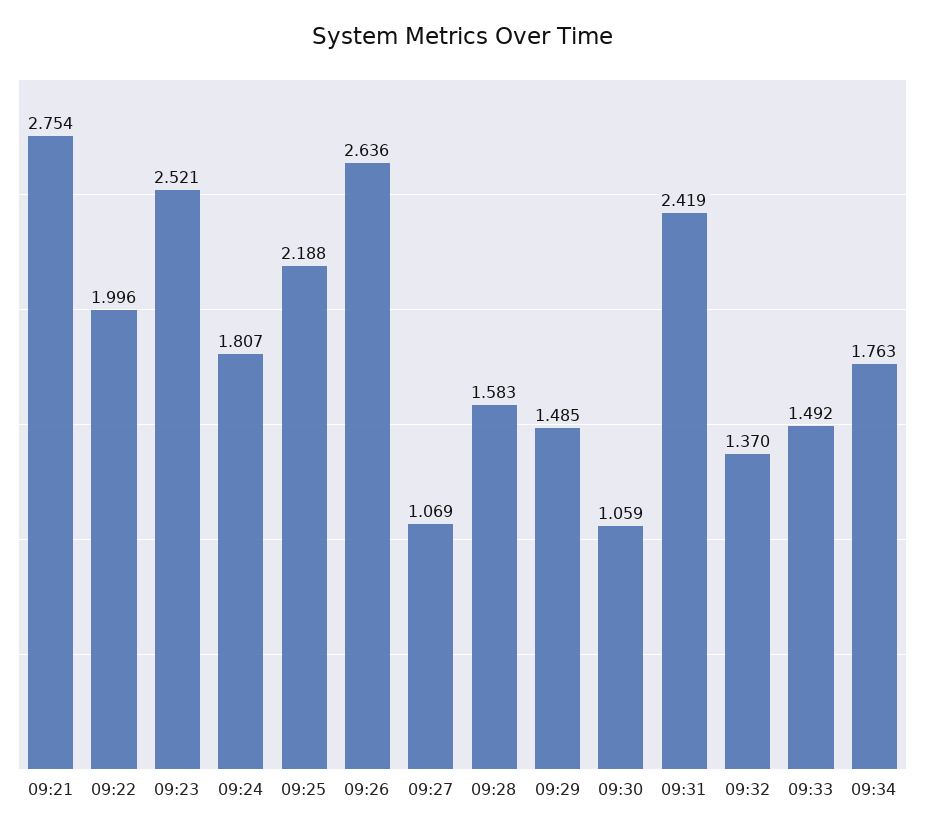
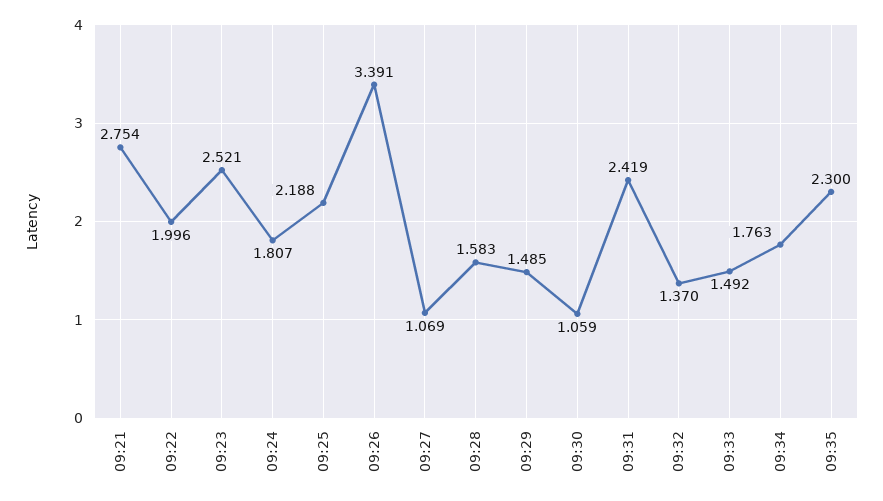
09:26: 2.636 -> 3.391
09:35: none -> 2.3

